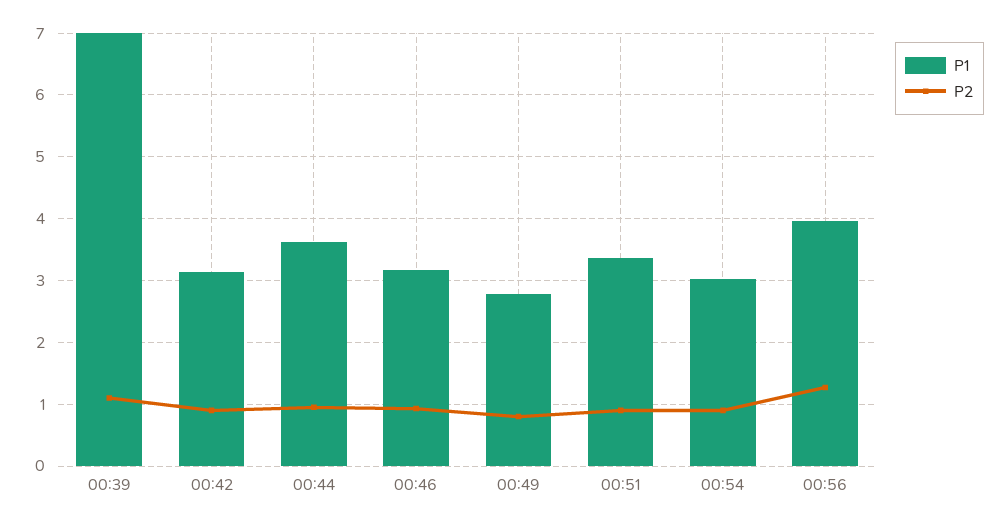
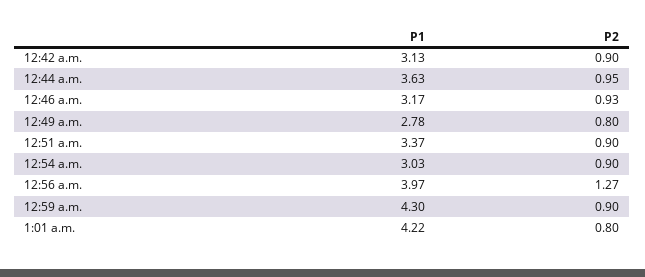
P1, 00:39: 7 -> none
P2, 00:39: 1.1 -> none
P1, 12:59 a.m.: none -> 4.3
P2, 12:59 a.m.: none -> 0.9
P1, 1:01 a.m.: none -> 4.22
P2, 1:01 a.m.: none -> 0.8

